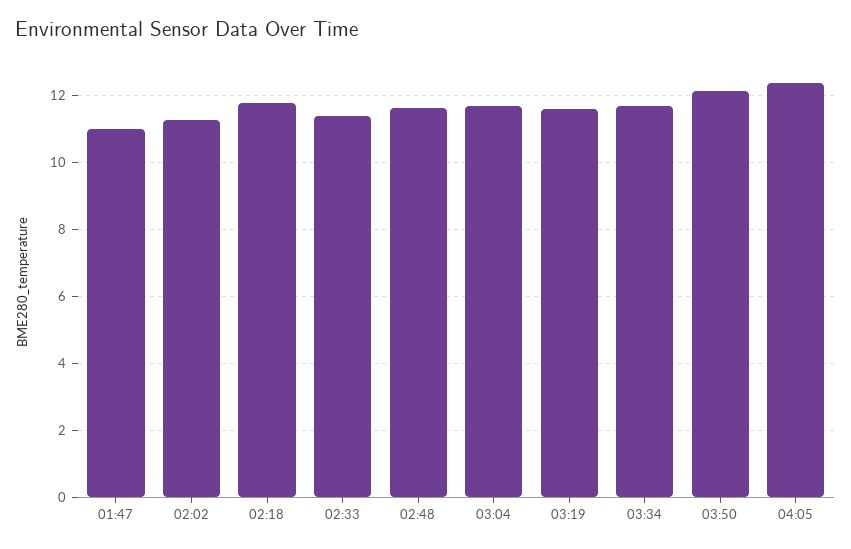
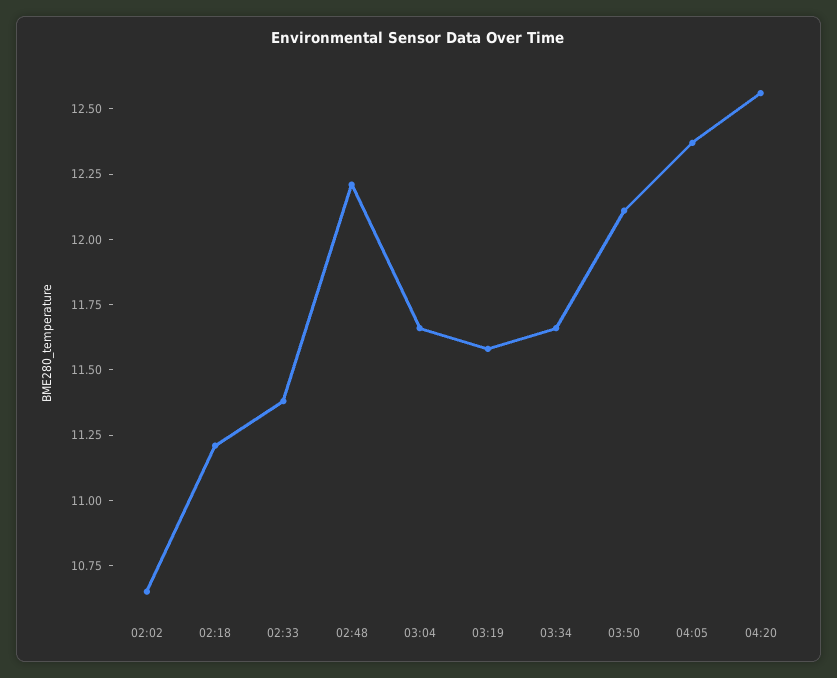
01:47: 11 -> none
02:02: 11.2 -> 10.65
02:18: 11.8 -> 11.2
02:48: 11.6 -> 12.2
04:20: none -> 12.55

